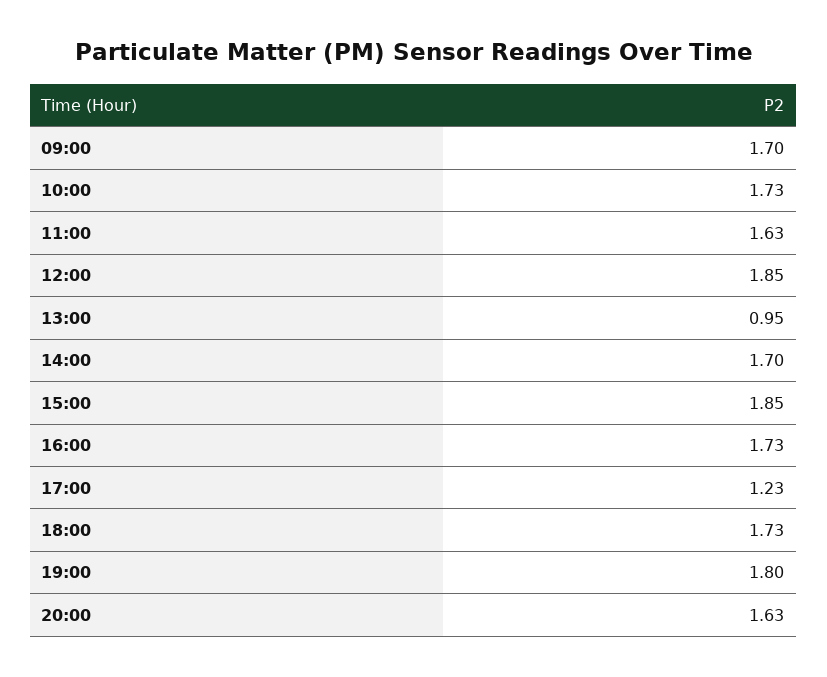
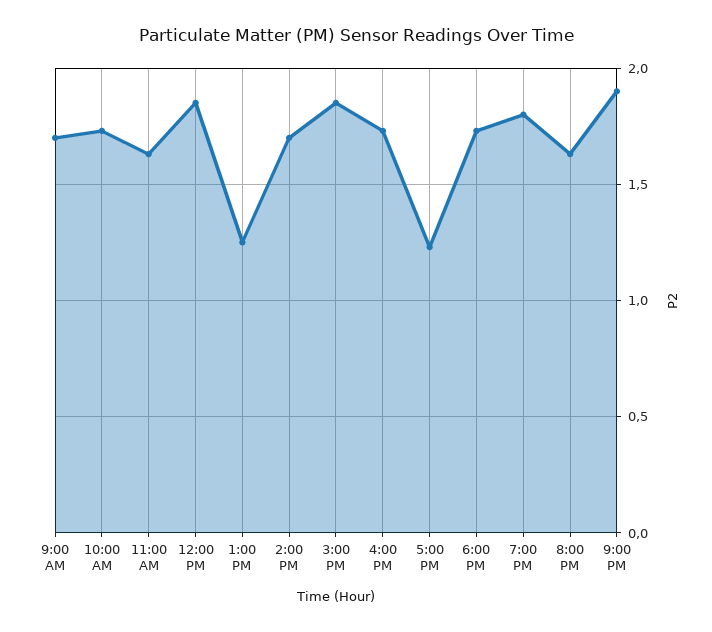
13:00: 0.95 -> 1.25
9:00 PM: none -> 1.9

